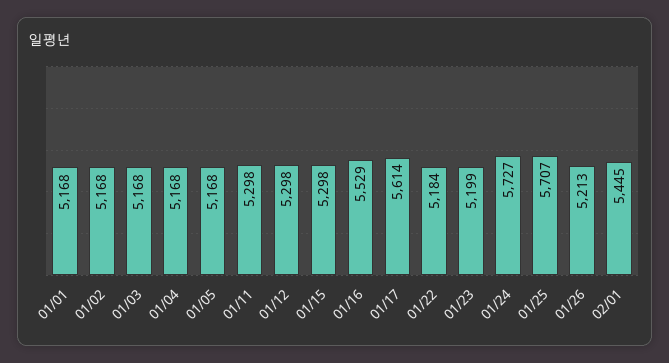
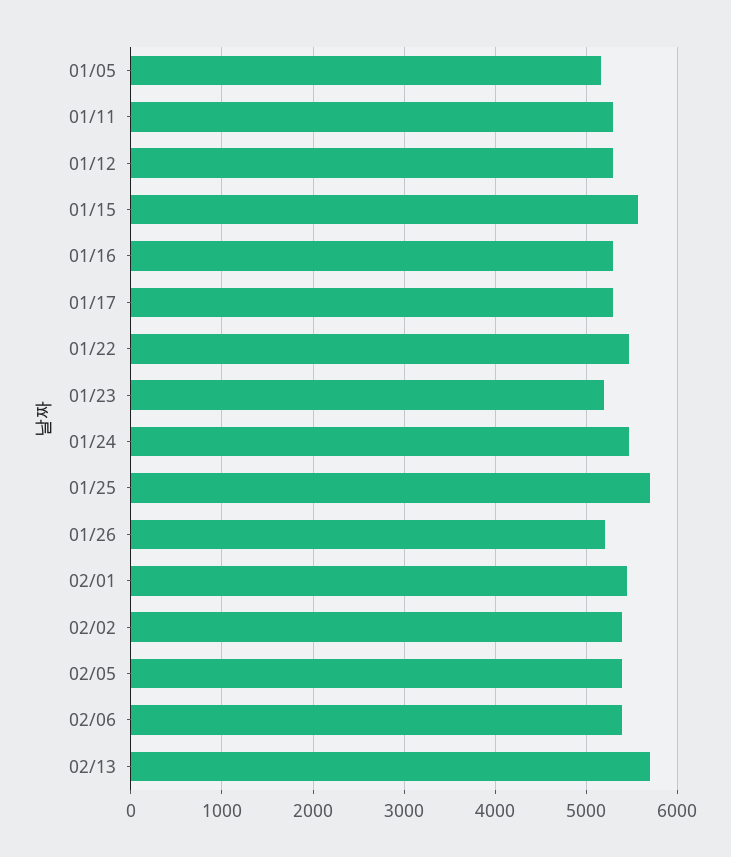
01/01: 5168 -> none
01/02: 5168 -> none
01/03: 5168 -> none
01/04: 5168 -> none
01/15: 5298 -> 5600
01/16: 5529 -> 5300
01/17: 5614 -> 5300
01/22: 5184 -> 5500
01/24: 5727 -> 5500
02/02: none -> 5400
02/05: none -> 5400
02/06: none -> 5400
02/13: none -> 5700

